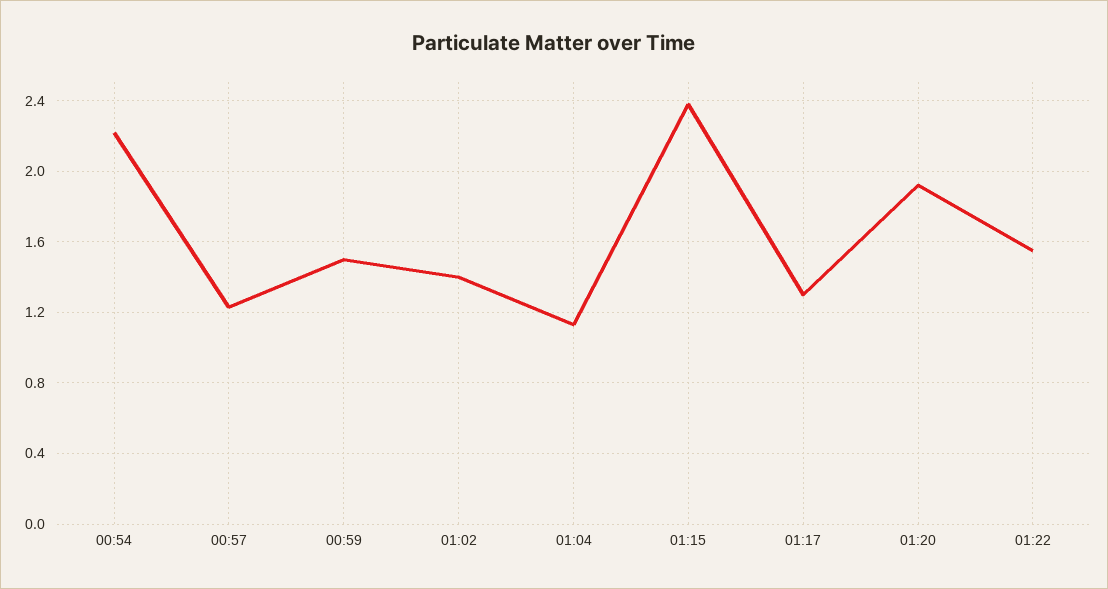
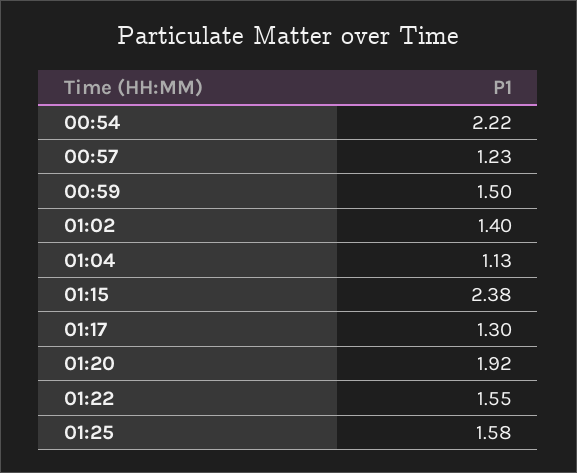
01:25: none -> 1.58

